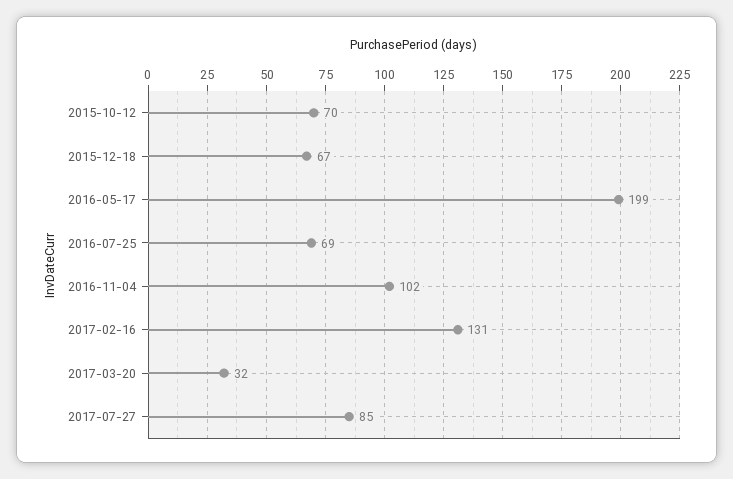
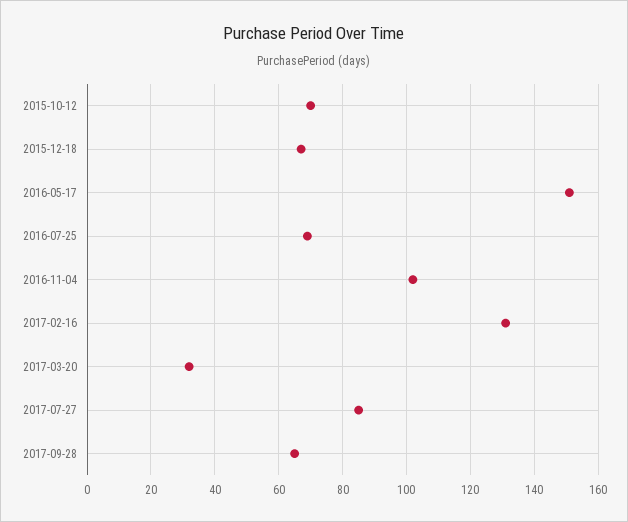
2016-05-17: 199 -> 150
2017-09-28: none -> 65

